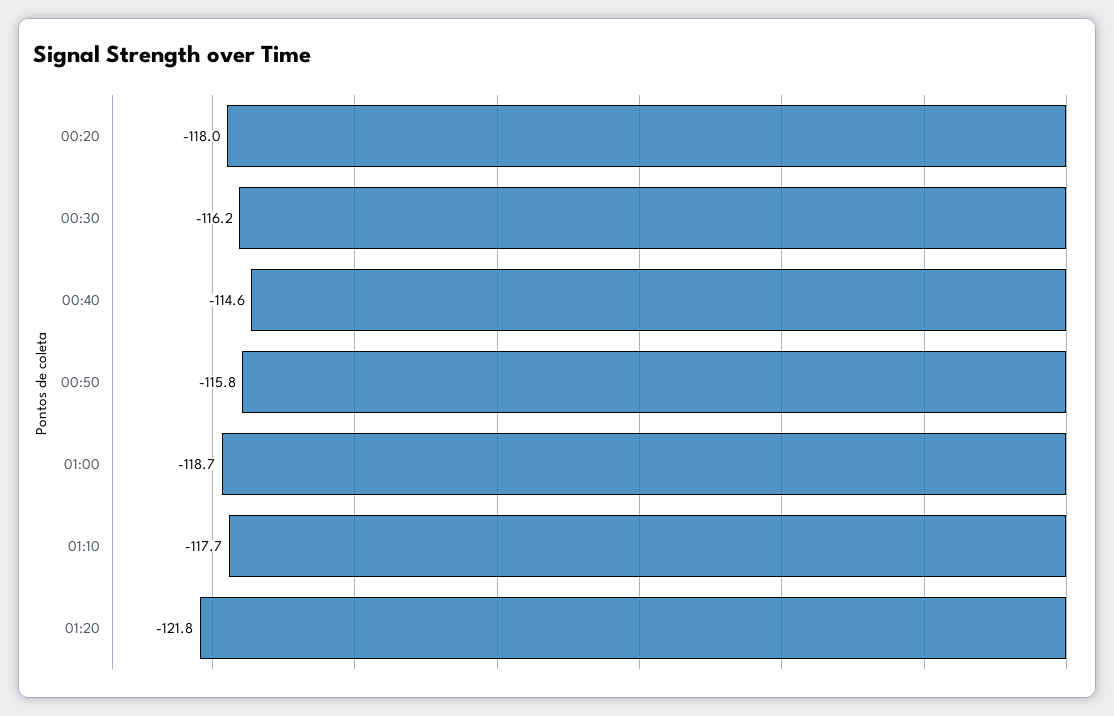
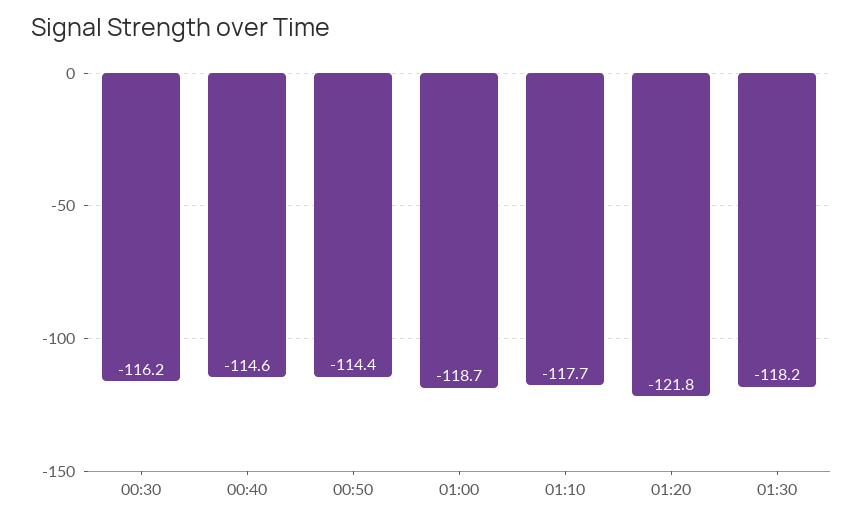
00:20: -118 -> none
00:50: -115.8 -> -114.4
01:30: none -> -118.2

